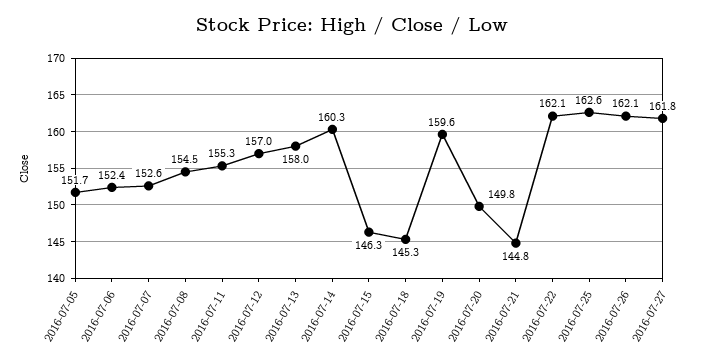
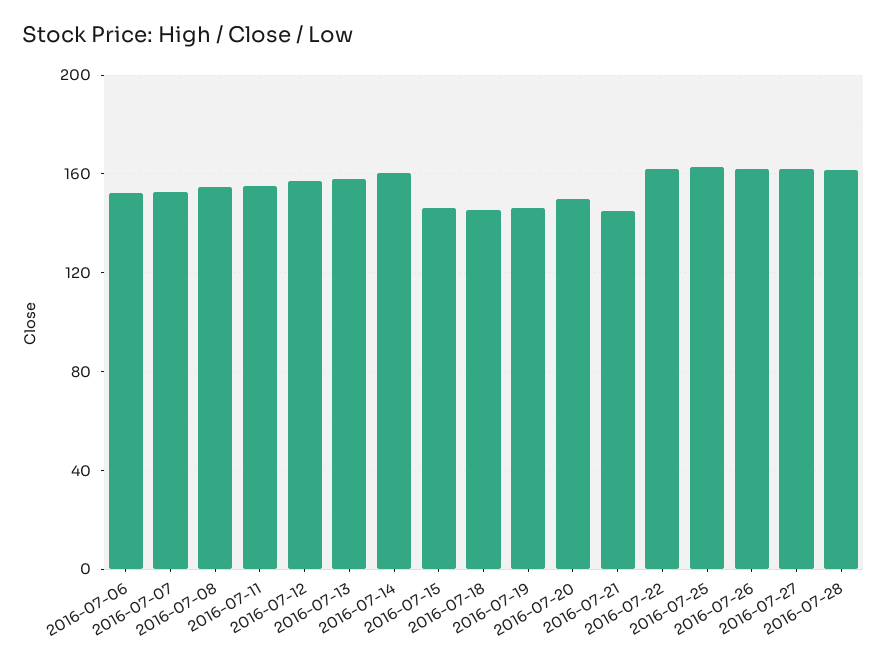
2016-07-05: 151.7 -> none
2016-07-19: 159.6 -> 145
2016-07-28: none -> 160

